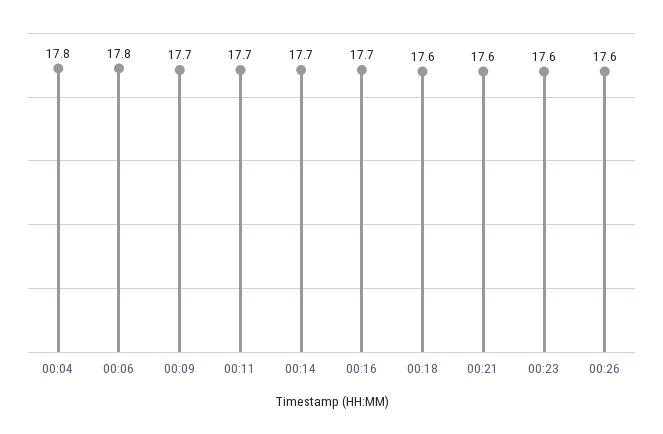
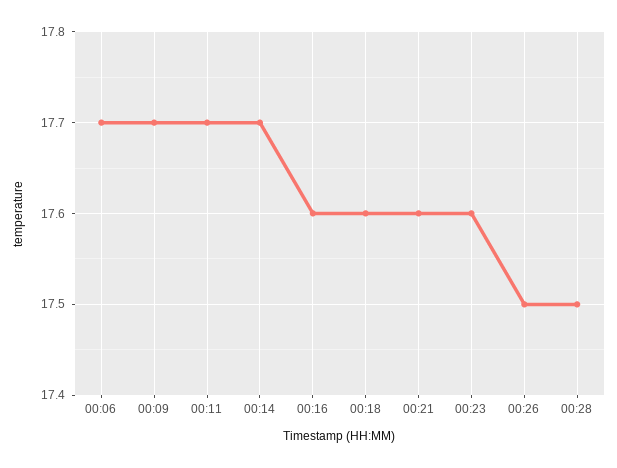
00:04: 17.8 -> none
00:06: 17.8 -> 17.7
00:16: 17.7 -> 17.6
00:26: 17.6 -> 17.5
00:28: none -> 17.5

